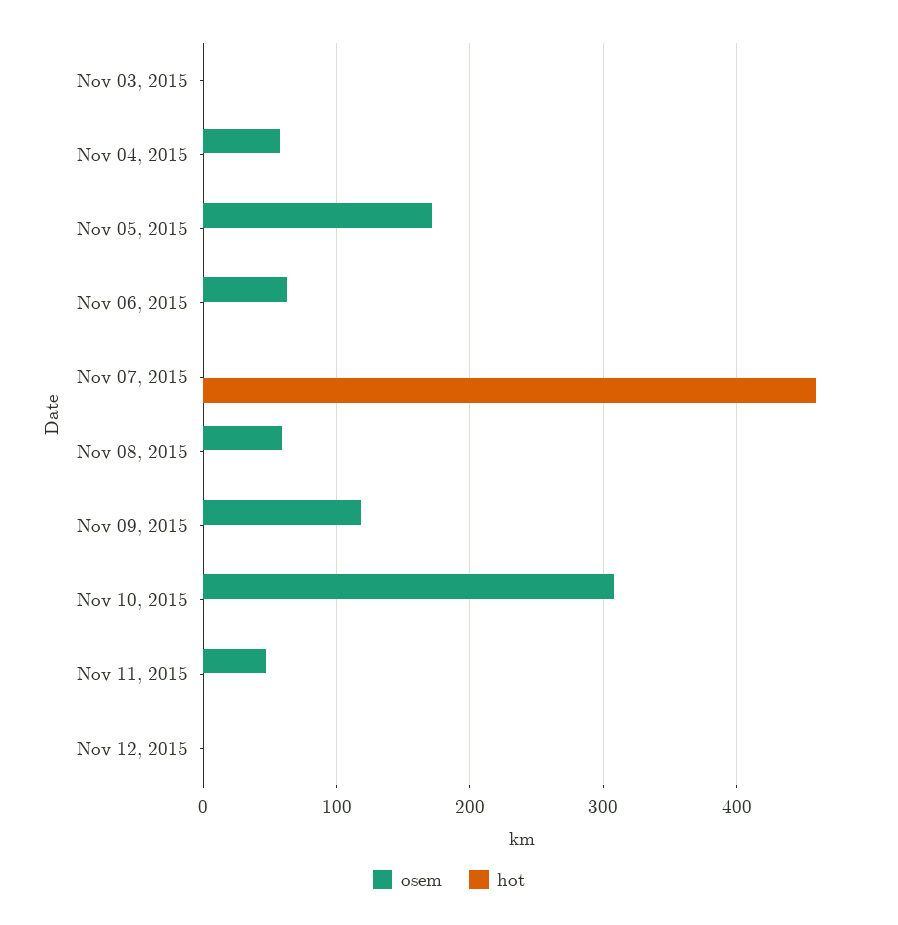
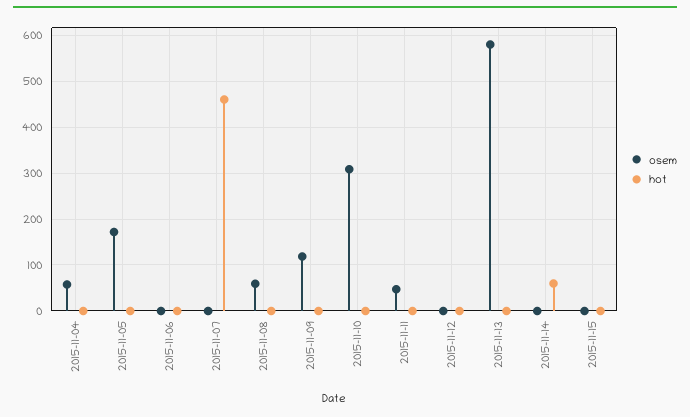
osem, Nov 03, 2015: 0 -> none
hot, Nov 03, 2015: 0 -> none
osem, Nov 06, 2015: 60 -> 0
osem, 2015-11-13: none -> 580
hot, 2015-11-13: none -> 0
osem, 2015-11-14: none -> 0
hot, 2015-11-14: none -> 60
osem, 2015-11-15: none -> 0
hot, 2015-11-15: none -> 0

